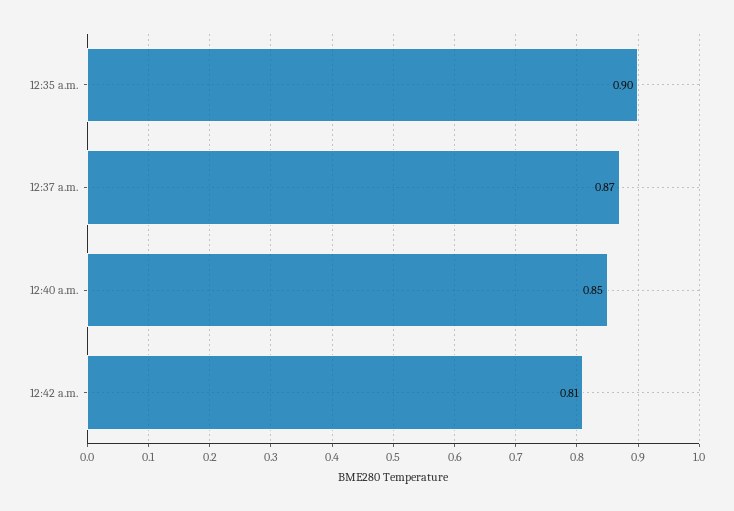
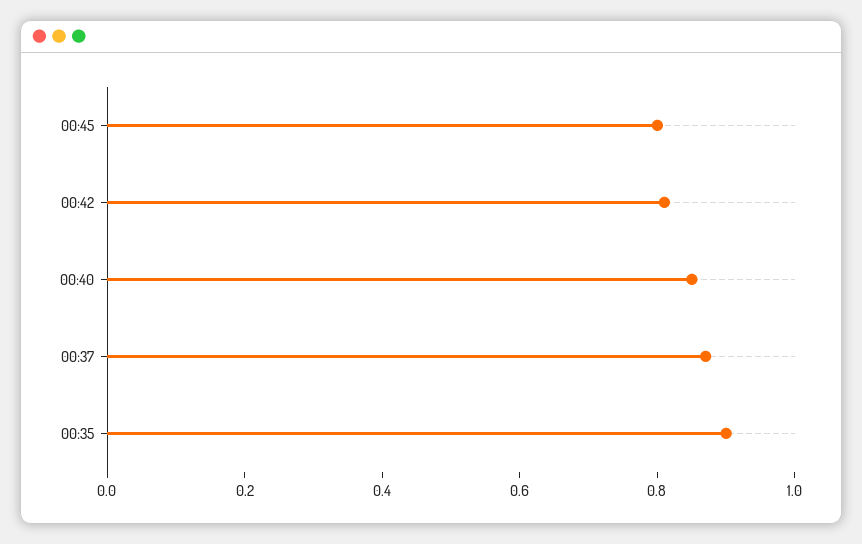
00:45: none -> 0.8

